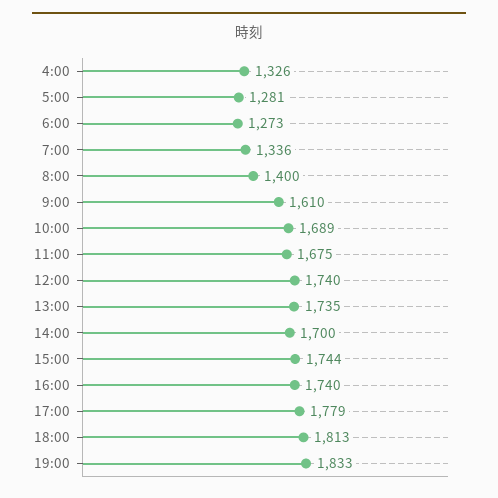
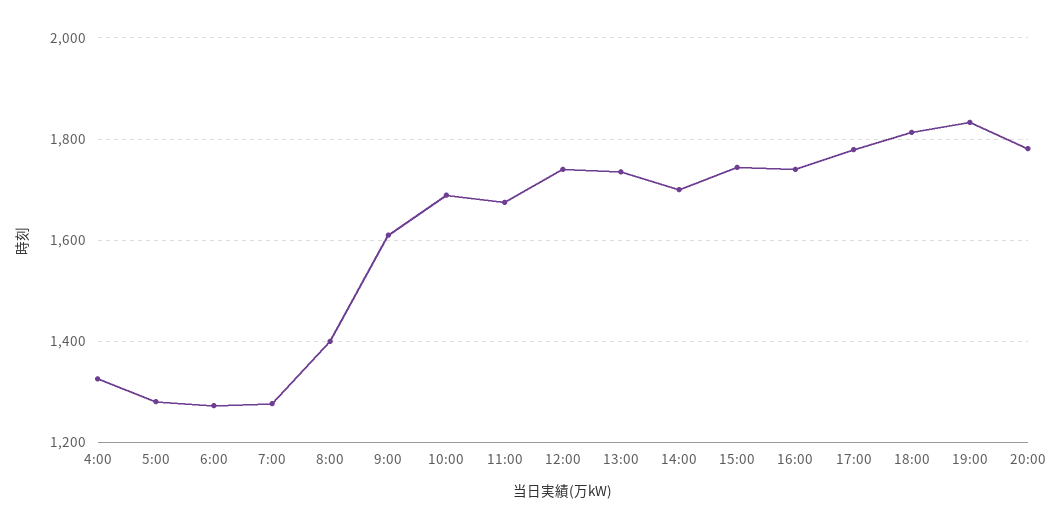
7:00: 1336 -> 1280
20:00: none -> 1780

